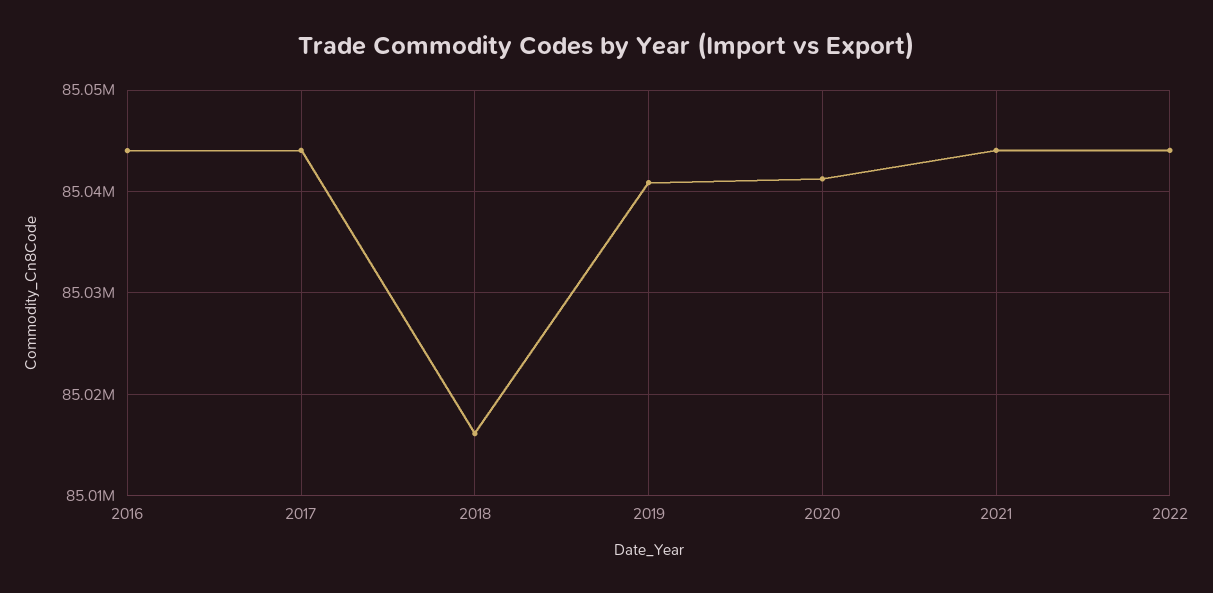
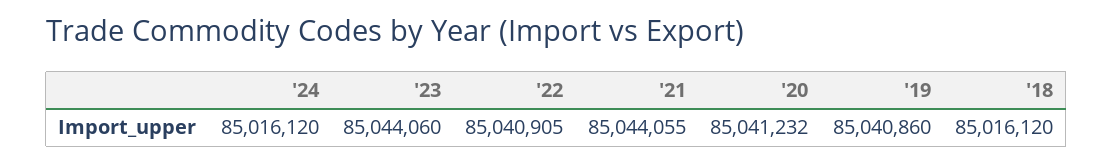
2016: 85044000 -> none
2017: 85044000 -> none
2022: 85044000 -> 85040905
'24: none -> 85016120
'23: none -> 85044060

